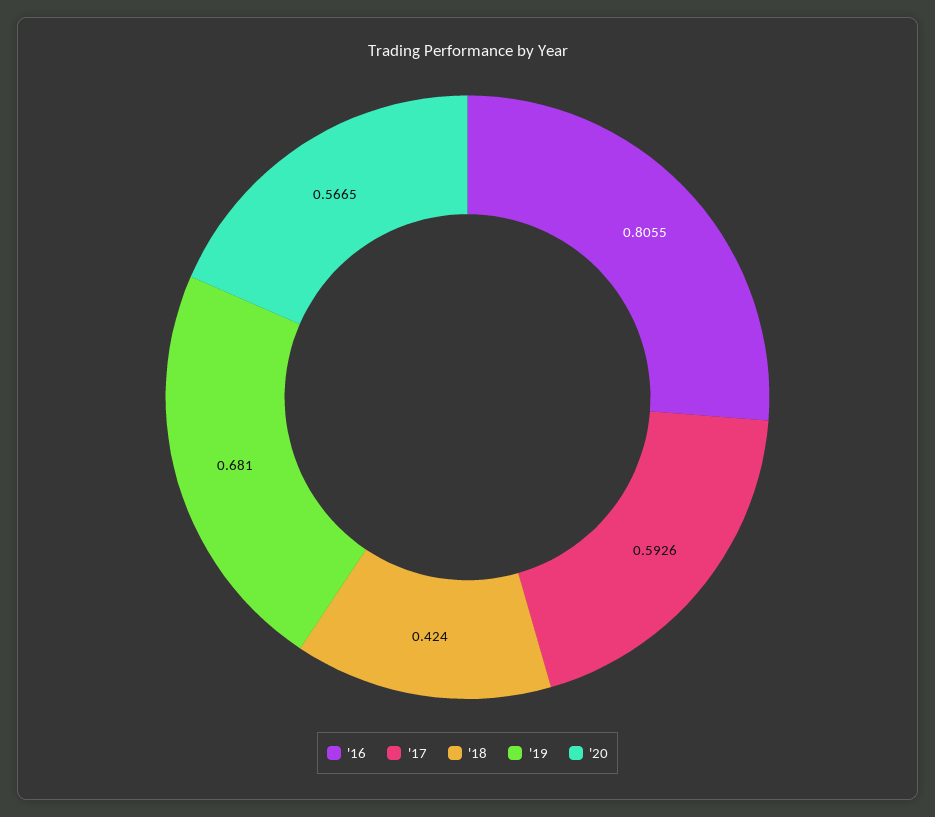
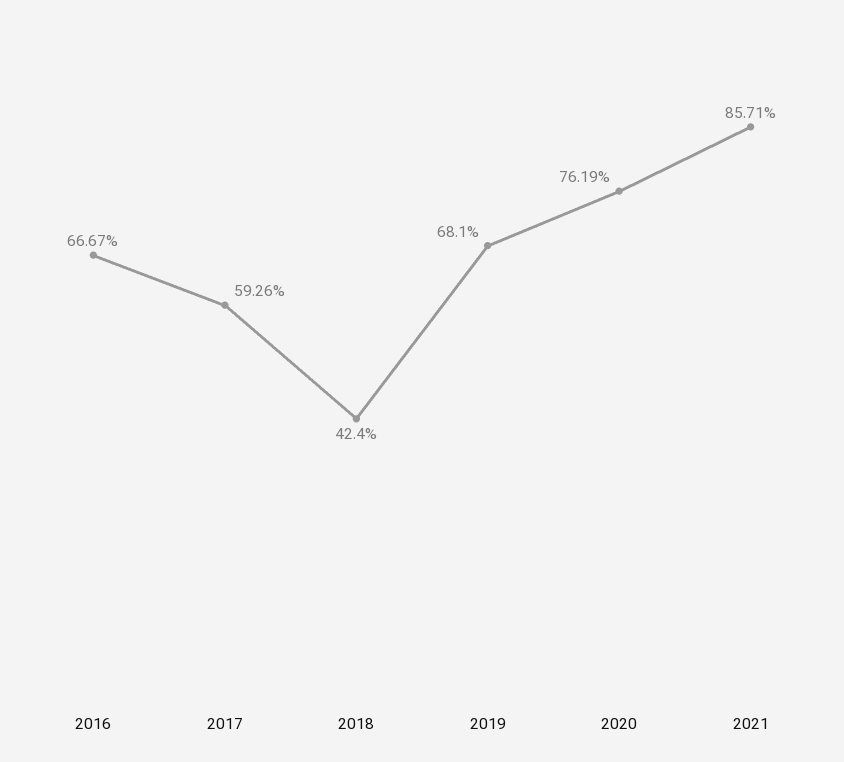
'16: 0.8055 -> 0.6667
'20: 0.5665 -> 0.7619
2021: none -> 0.8571

